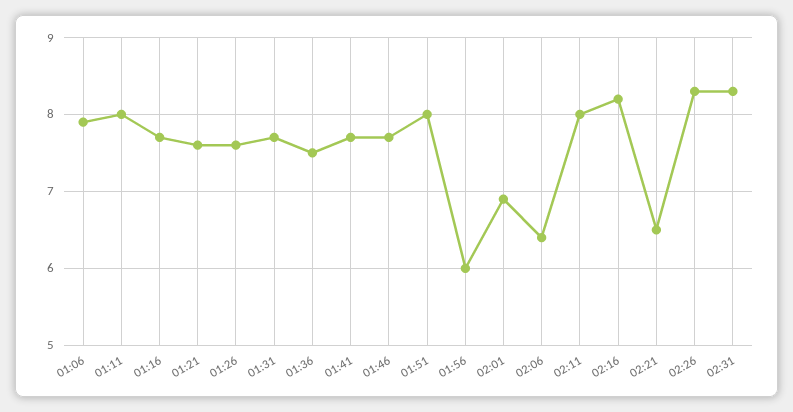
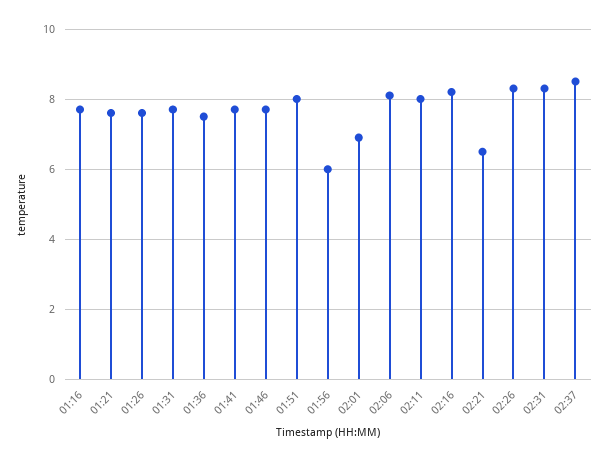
01:06: 7.9 -> none
01:11: 8 -> none
02:06: 6.4 -> 8
02:37: none -> 8.5

